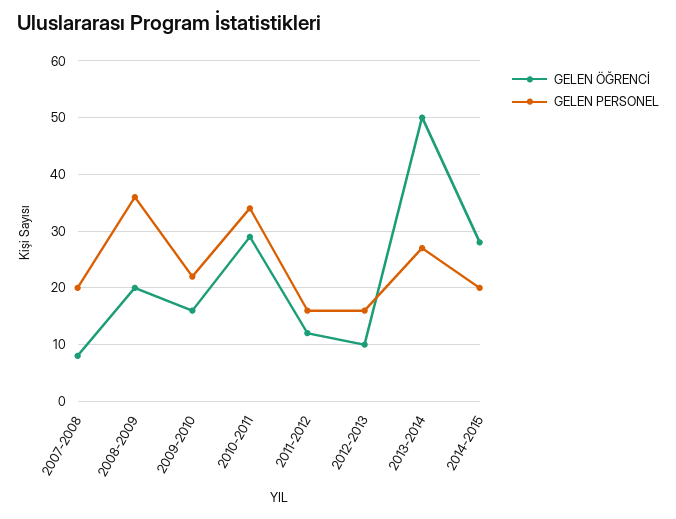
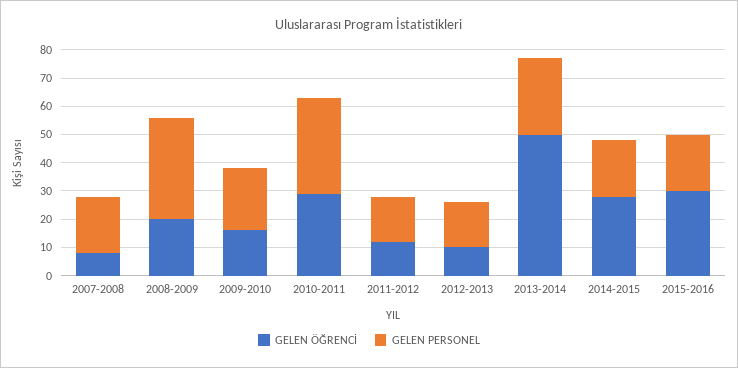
GELEN ÖĞRENCİ, 2015-2016: none -> 30
GELEN PERSONEL, 2015-2016: none -> 20

